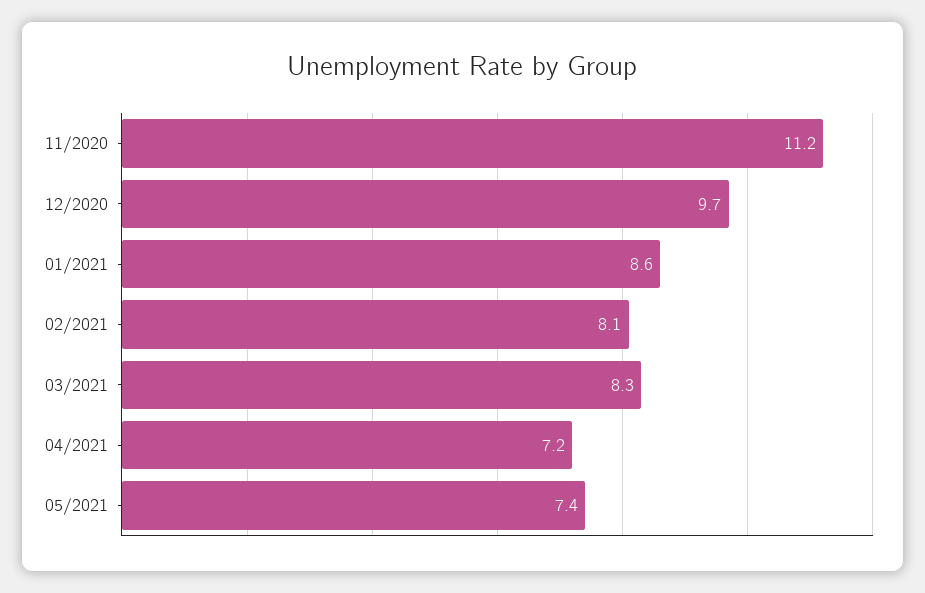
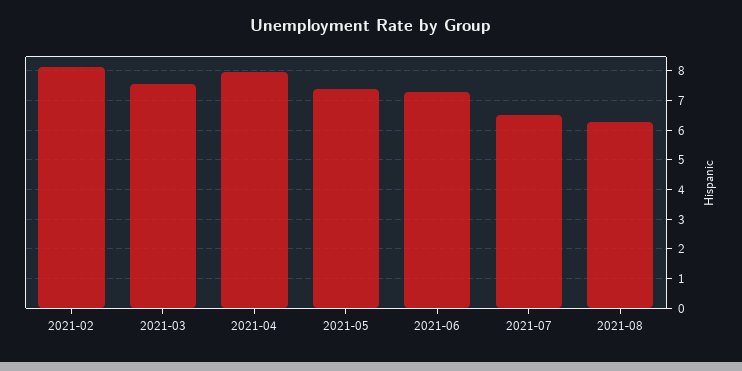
11/2020: 11.2 -> none
12/2020: 9.7 -> none
01/2021: 8.6 -> none
03/2021: 8.3 -> 7.5
04/2021: 7.2 -> 8
2021-06: none -> 7.25
2021-07: none -> 6.5
2021-08: none -> 6.25

